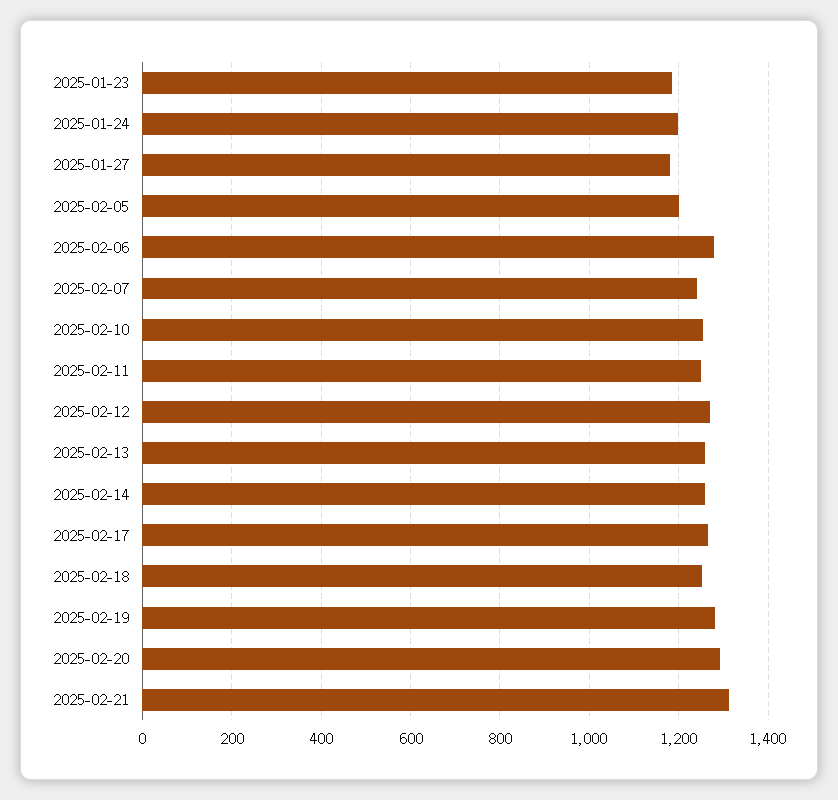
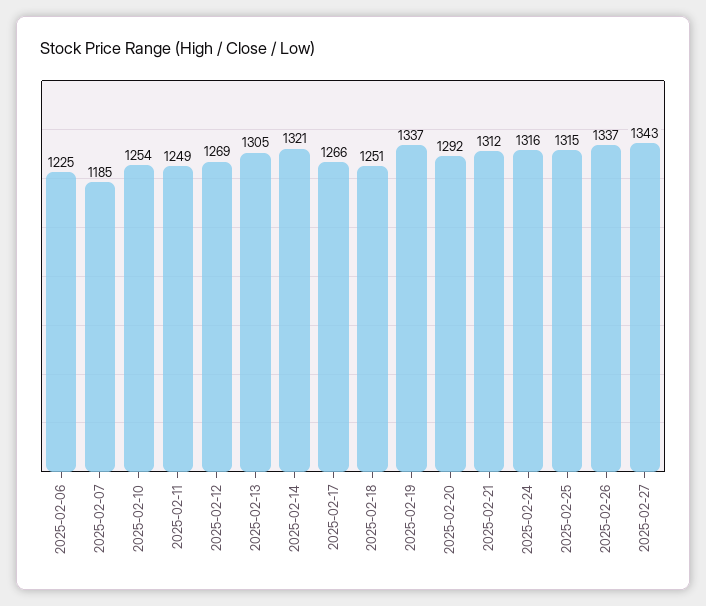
2025-01-23: 1180 -> none
2025-01-24: 1200 -> none
2025-01-27: 1180 -> none
2025-02-05: 1200 -> none
2025-02-06: 1280 -> 1225
2025-02-07: 1240 -> 1185
2025-02-13: 1260 -> 1305
2025-02-14: 1260 -> 1321
2025-02-19: 1280 -> 1337
2025-02-24: none -> 1316
2025-02-25: none -> 1315
2025-02-26: none -> 1337
2025-02-27: none -> 1343

